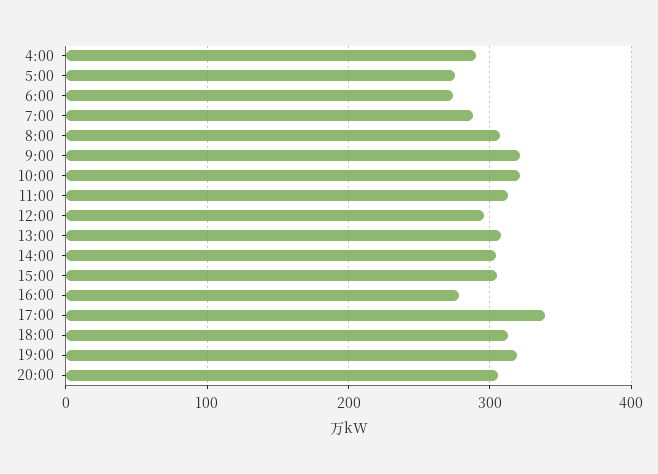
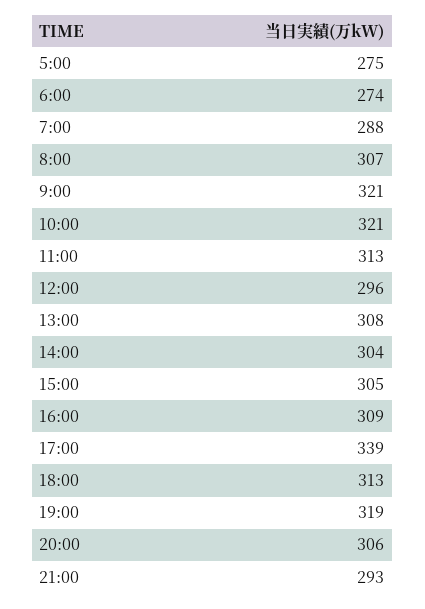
4:00: 290 -> none
16:00: 280 -> 309
21:00: none -> 293

